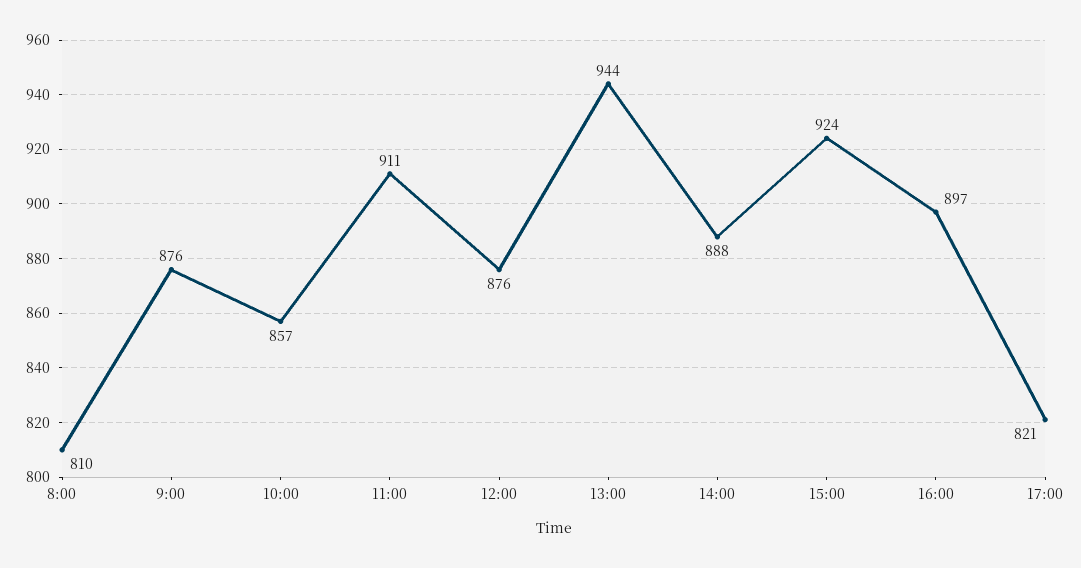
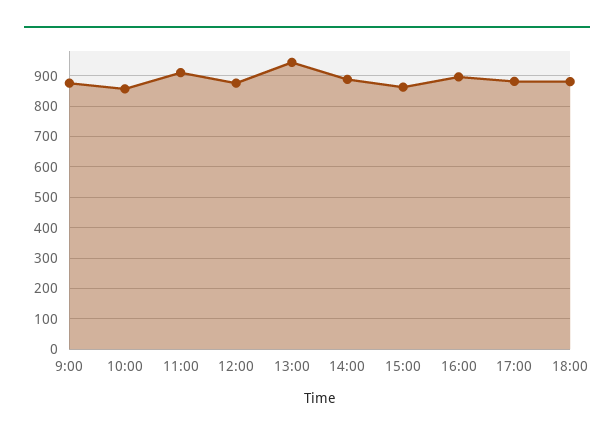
8:00: 810 -> none
15:00: 924 -> 860
17:00: 821 -> 880
18:00: none -> 880

